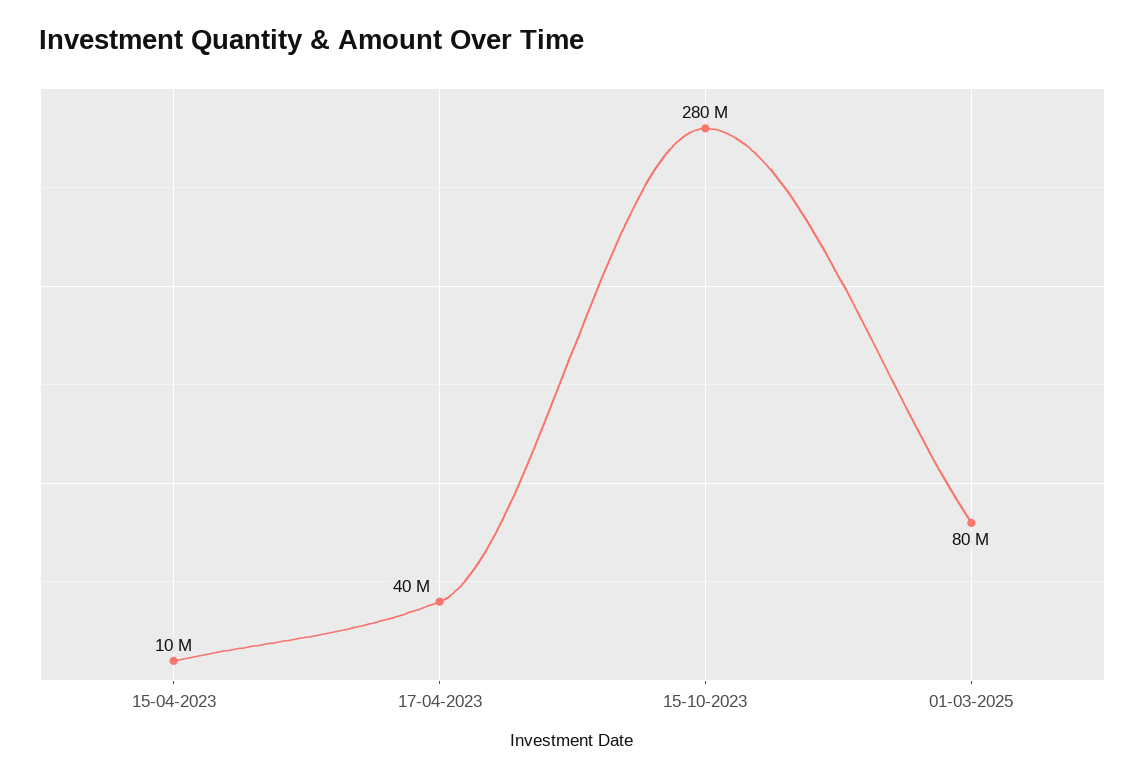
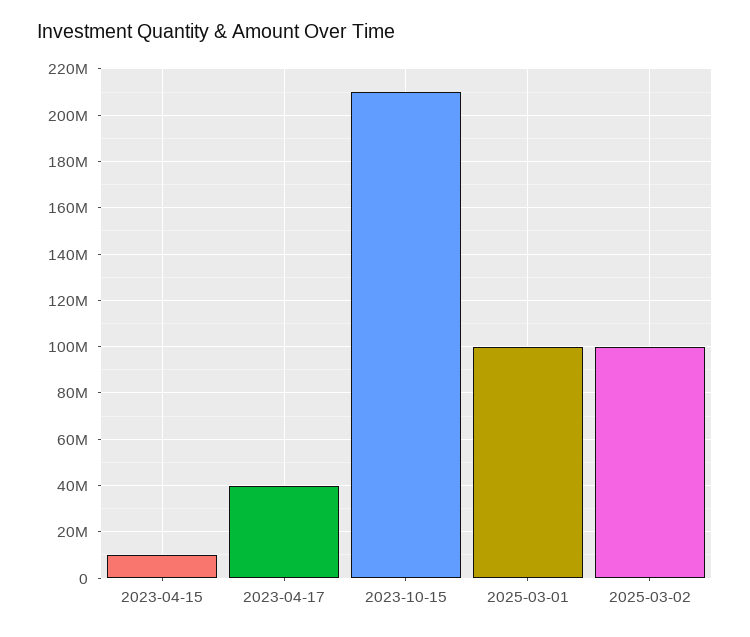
15-10-2023: 280000000 -> 210000000
01-03-2025: 80000000 -> 100000000
2025-03-02: none -> 100000000

